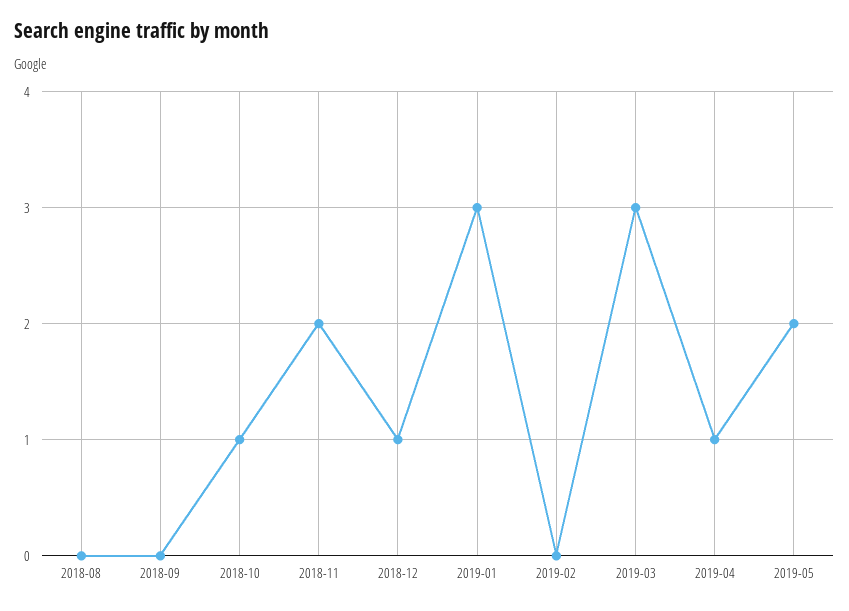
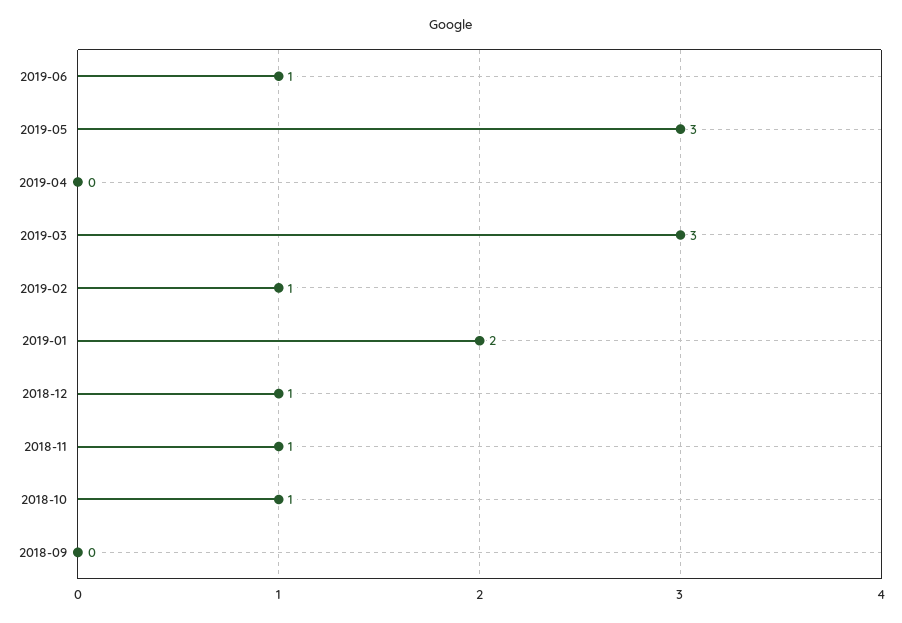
2018-08: 0 -> none
2018-11: 2 -> 1
2019-01: 3 -> 2
2019-02: 0 -> 1
2019-04: 1 -> 0
2019-05: 2 -> 3
2019-06: none -> 1

